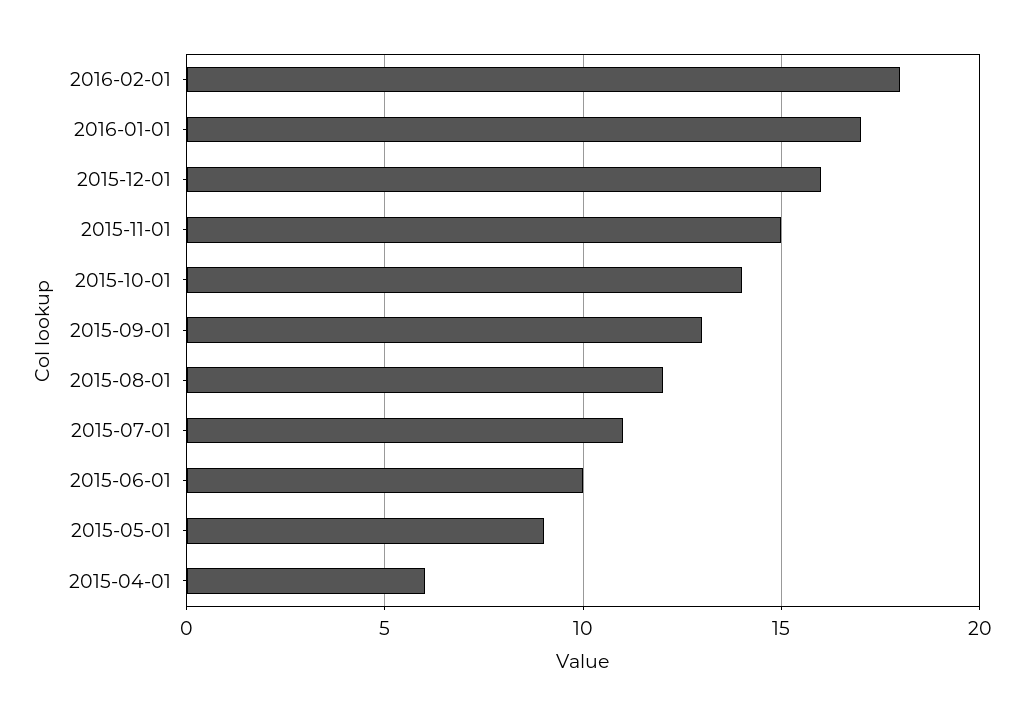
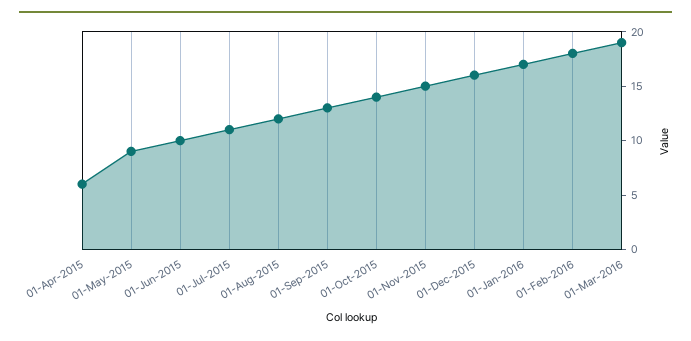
01-Mar-2016: none -> 19

